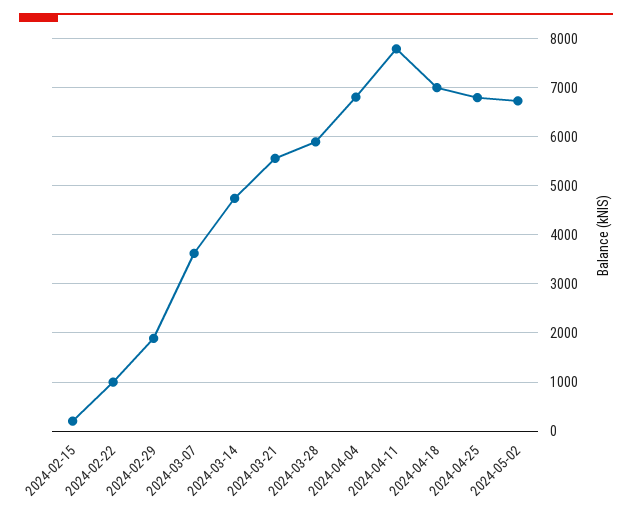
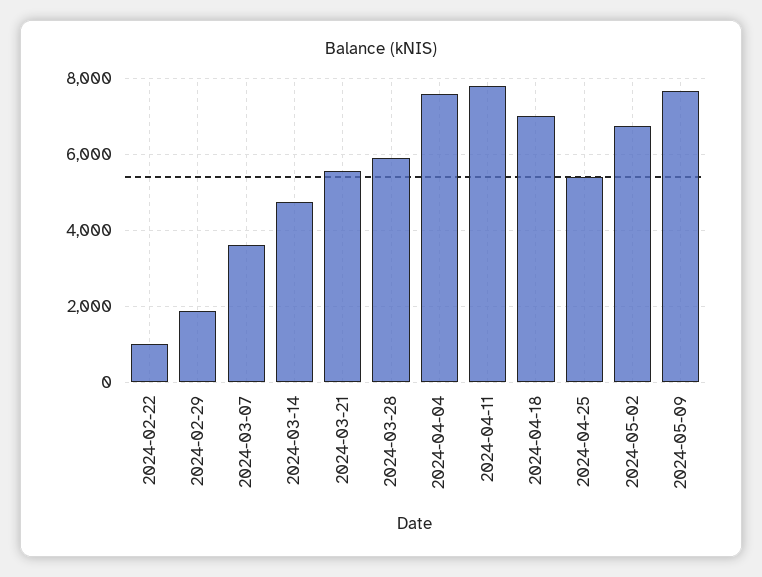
2024-02-15: 200 -> none
2024-04-04: 6800 -> 7600
2024-04-25: 6800 -> 5400
2024-05-09: none -> 7600

